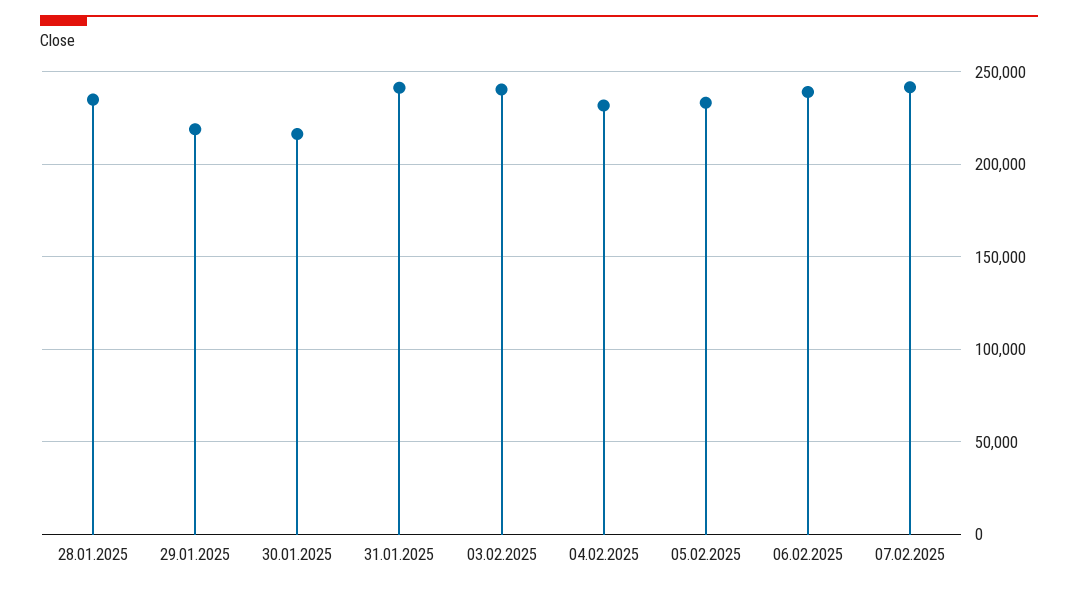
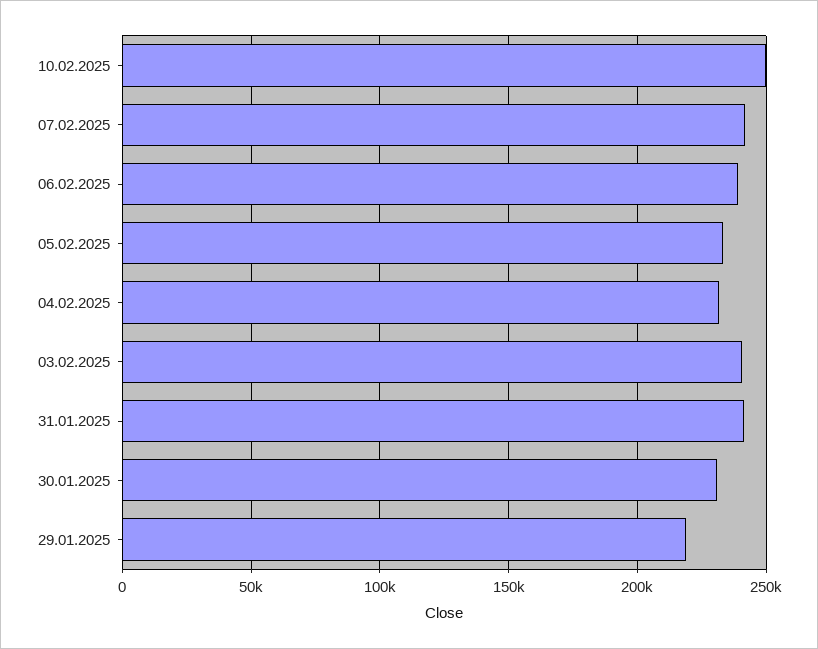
28.01.2025: 235000 -> none
30.01.2025: 215000 -> 230000
10.02.2025: none -> 250000

